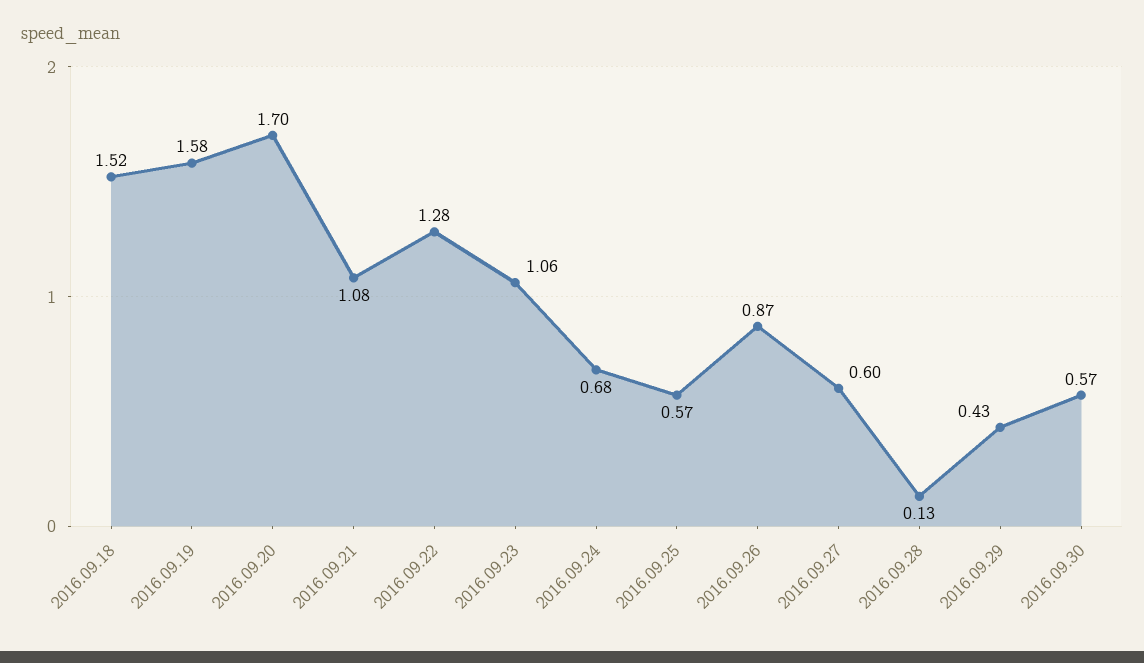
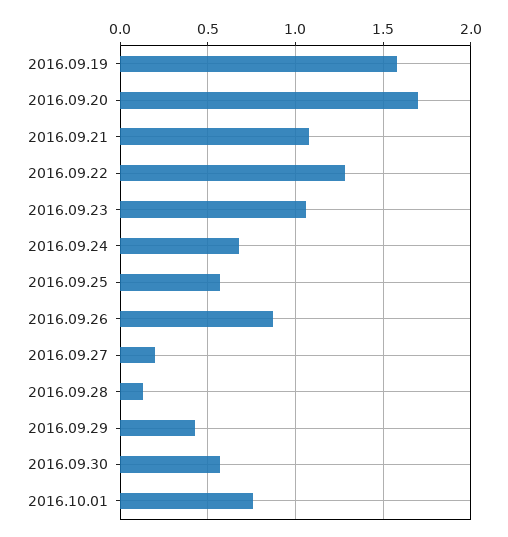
2016.09.18: 1.52 -> none
2016.09.27: 0.6 -> 0.2
2016.10.01: none -> 0.75

